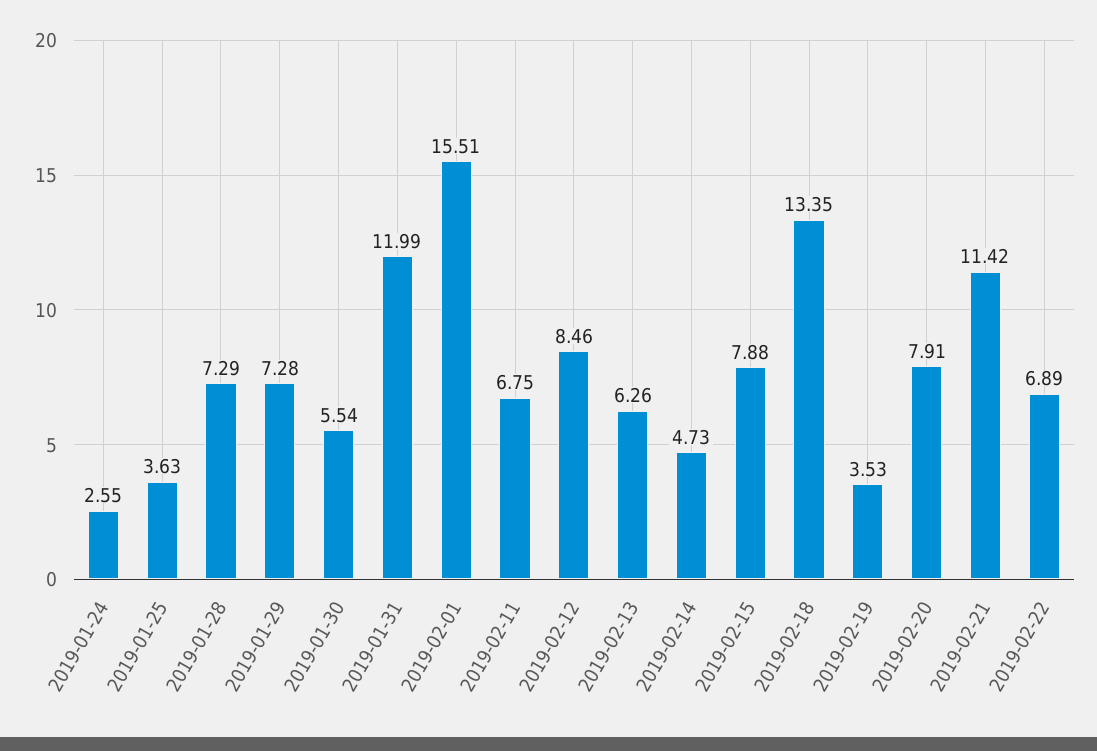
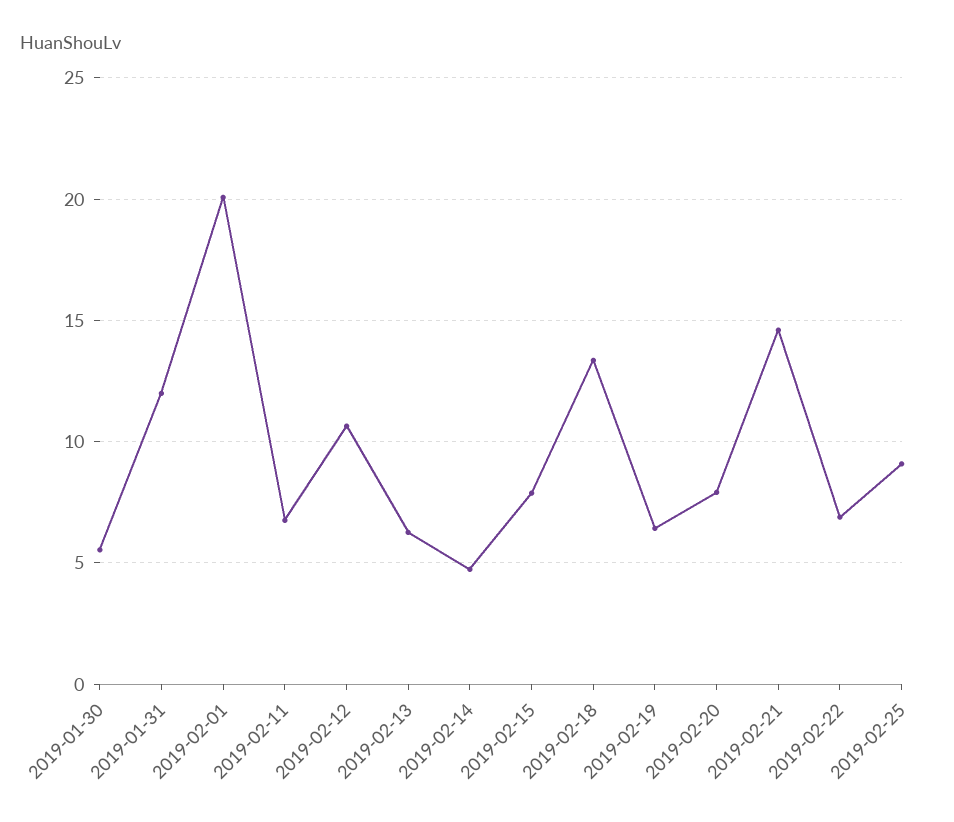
2019-01-24: 2.55 -> none
2019-01-25: 3.63 -> none
2019-01-28: 7.29 -> none
2019-01-29: 7.28 -> none
2019-02-01: 15.51 -> 20
2019-02-12: 8.46 -> 10.5
2019-02-19: 3.53 -> 6.5
2019-02-21: 11.42 -> 14.5
2019-02-25: none -> 9

